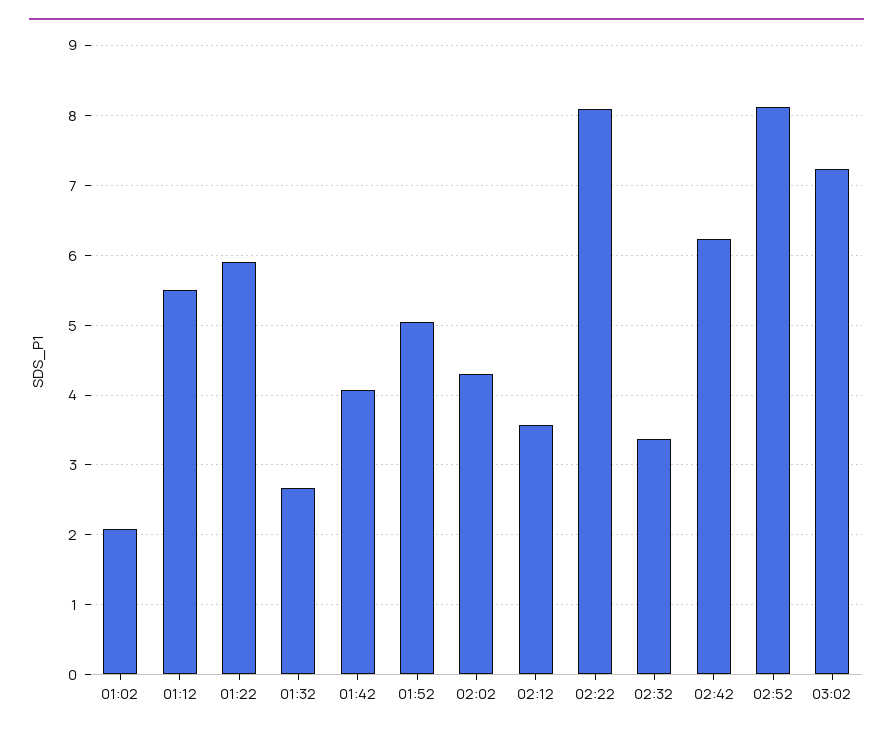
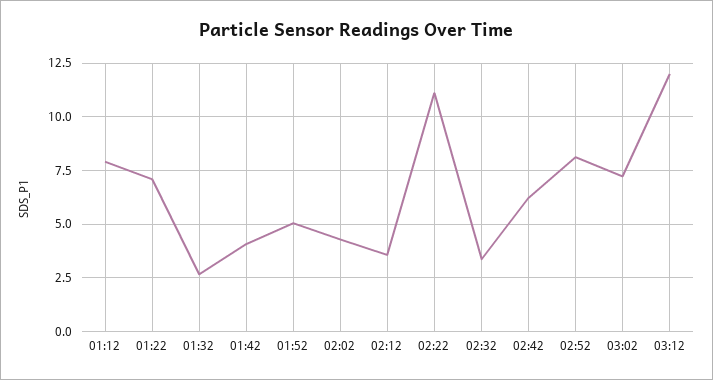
01:02: 2.1 -> none
01:12: 5.5 -> 8
01:22: 5.9 -> 7
02:22: 8.1 -> 11
03:12: none -> 12

